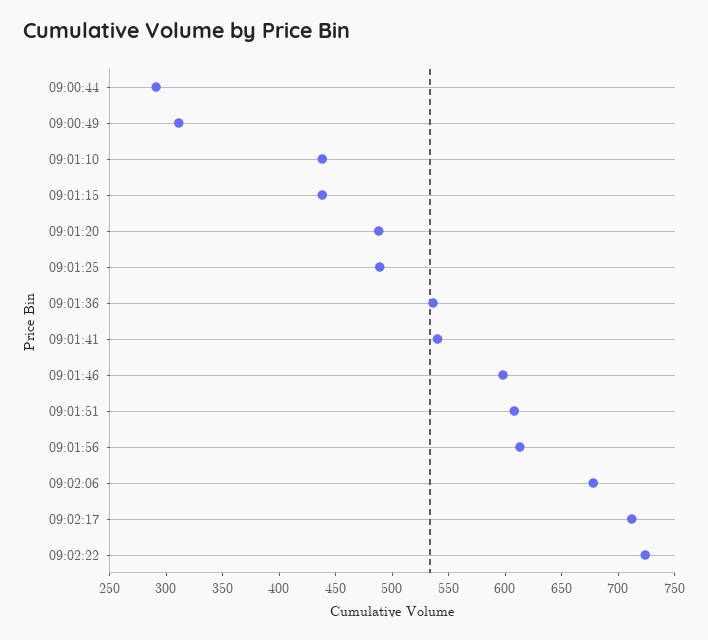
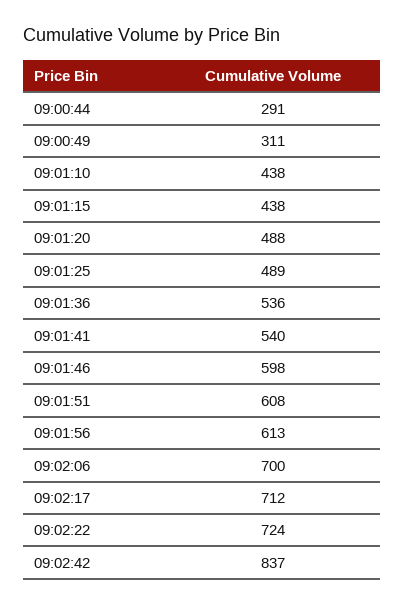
09:02:06: 680 -> 700
09:02:42: none -> 837

